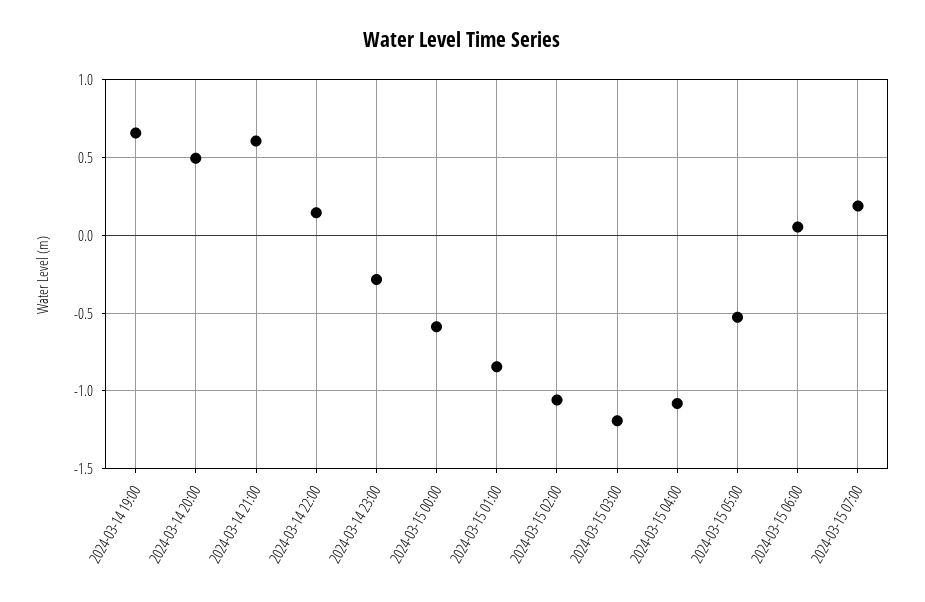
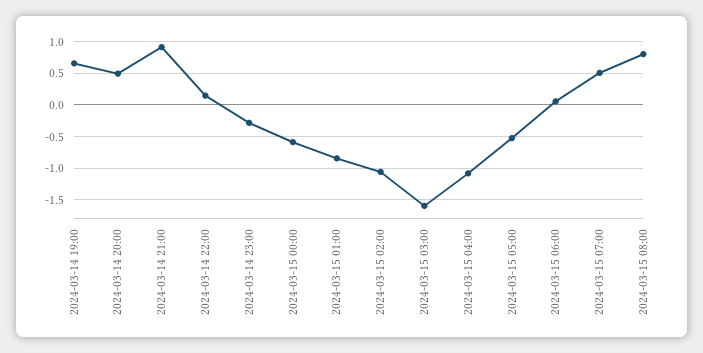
2024-03-14 21:00: 0.6 -> 0.9
2024-03-15 03:00: -1.2 -> -1.6
2024-03-15 07:00: 0.2 -> 0.5
2024-03-15 08:00: none -> 0.8

